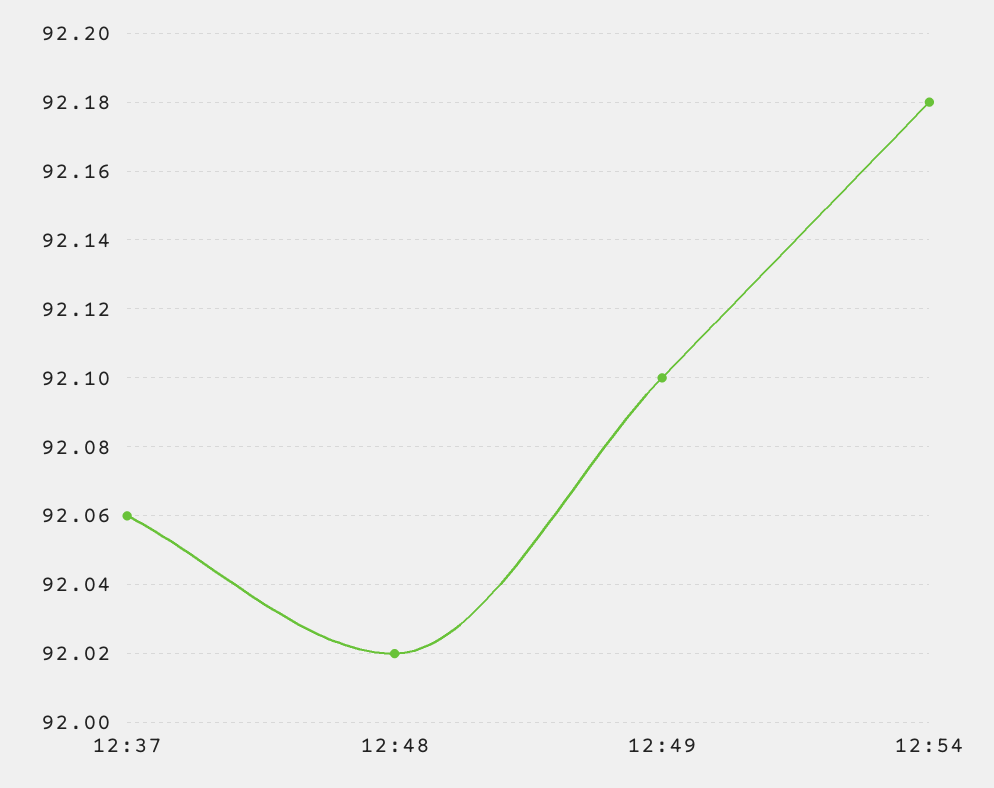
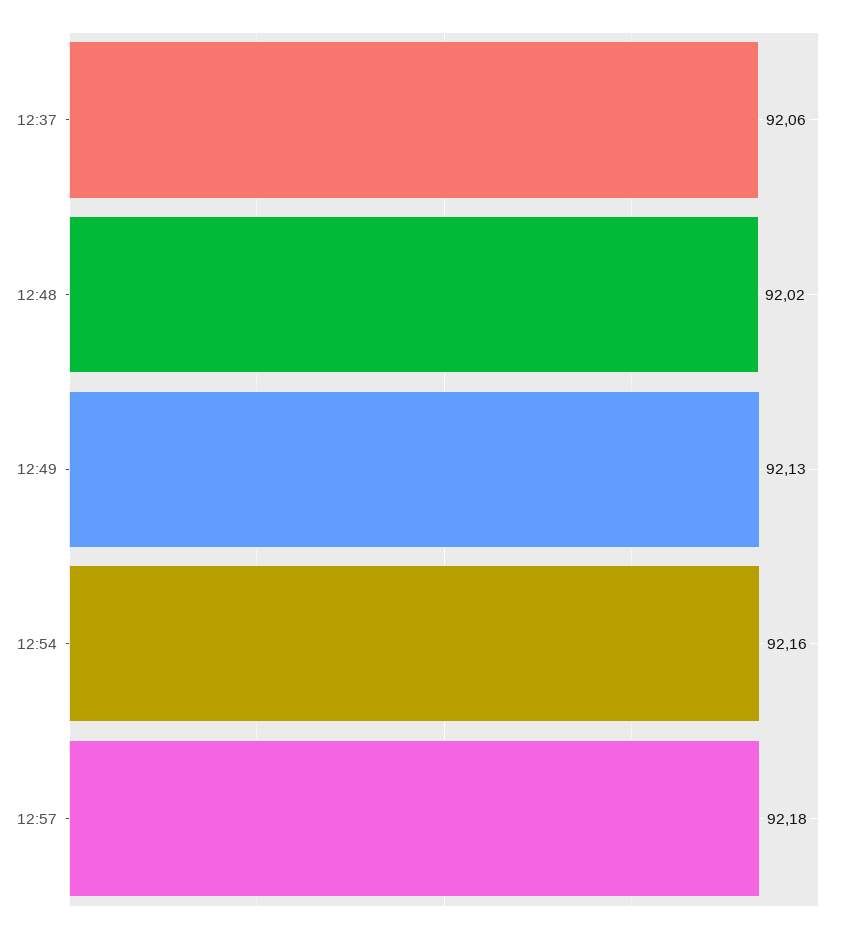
12:49: 92.1 -> 92.13
12:54: 92.18 -> 92.16
12:57: none -> 92.18

